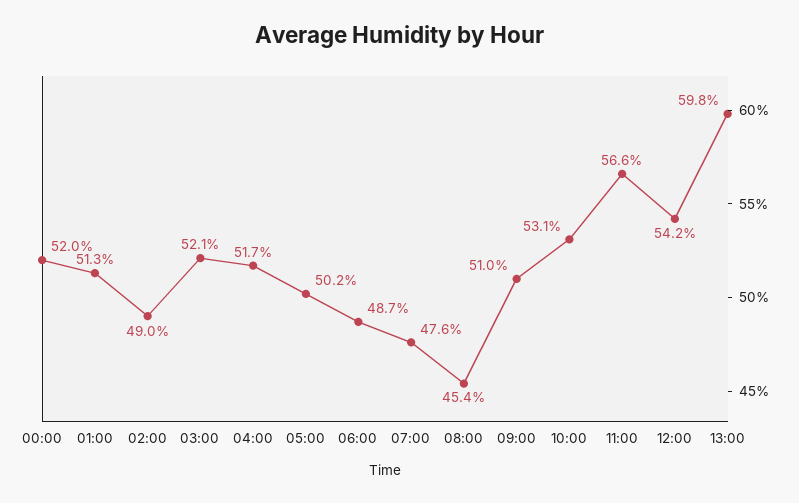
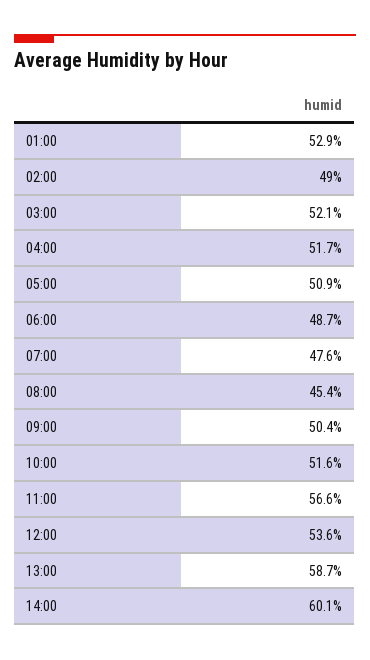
00:00: 52 -> none
01:00: 51.3 -> 52.9
05:00: 50.2 -> 50.9
09:00: 51 -> 50.4
10:00: 53.1 -> 51.6
12:00: 54.2 -> 53.6
13:00: 59.8 -> 58.7
14:00: none -> 60.1

